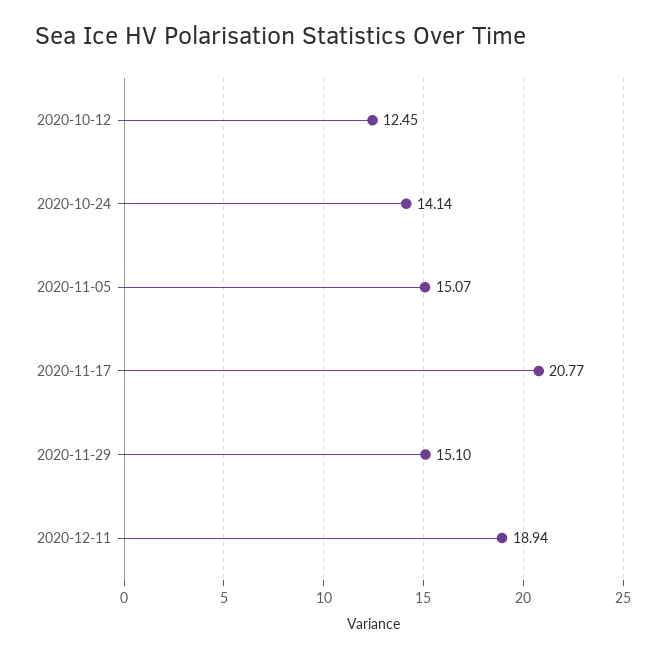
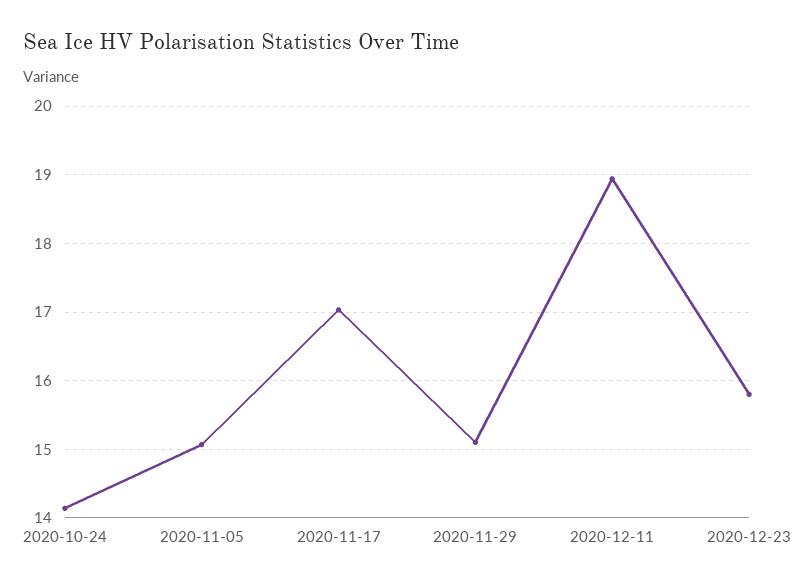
2020-10-12: 12.45 -> none
2020-11-17: 20.77 -> 17
2020-12-23: none -> 15.8

